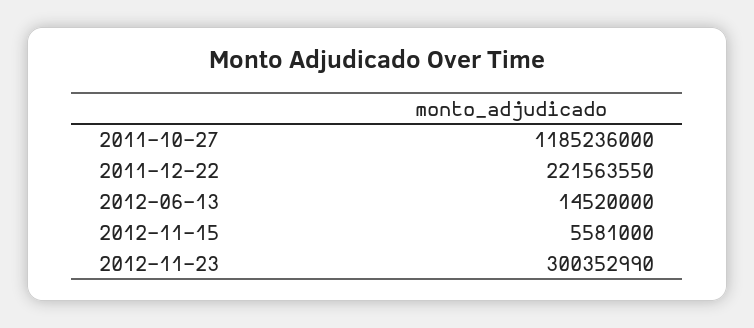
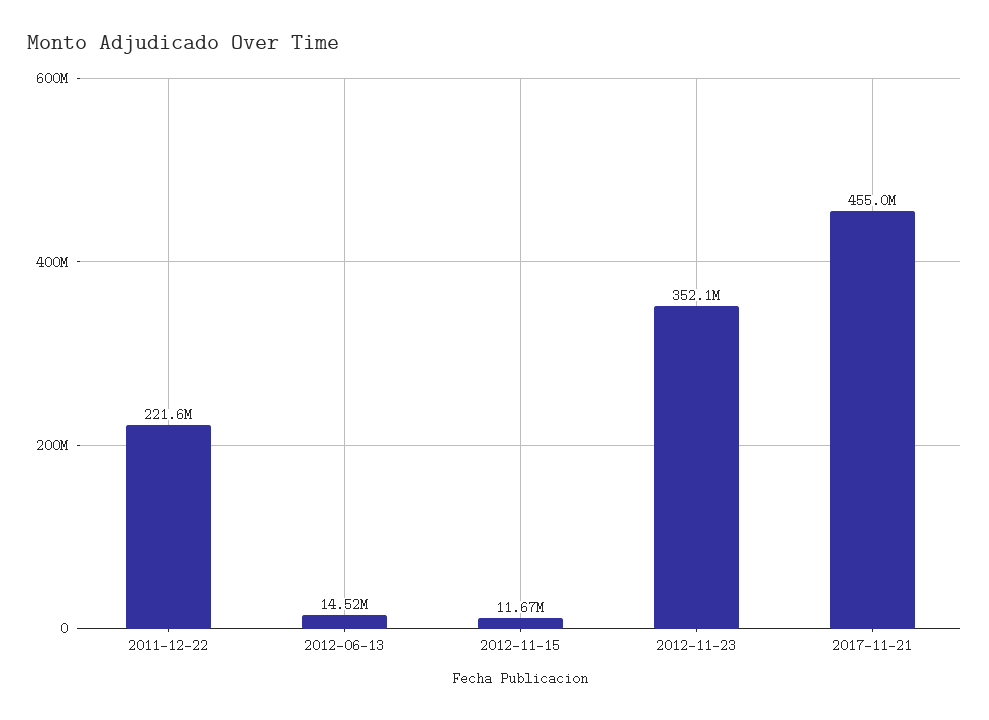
2011-10-27: 1185236000 -> none
2012-11-15: 5581000 -> 11670000
2012-11-23: 300352990 -> 352100000
2017-11-21: none -> 455000000

